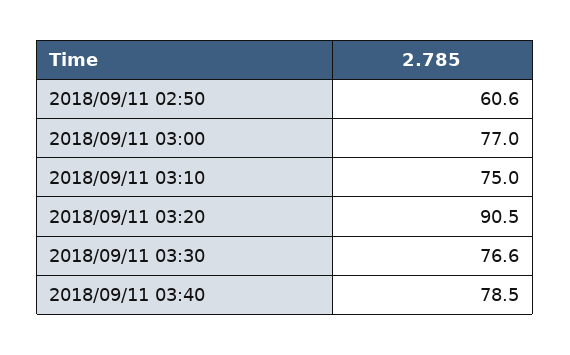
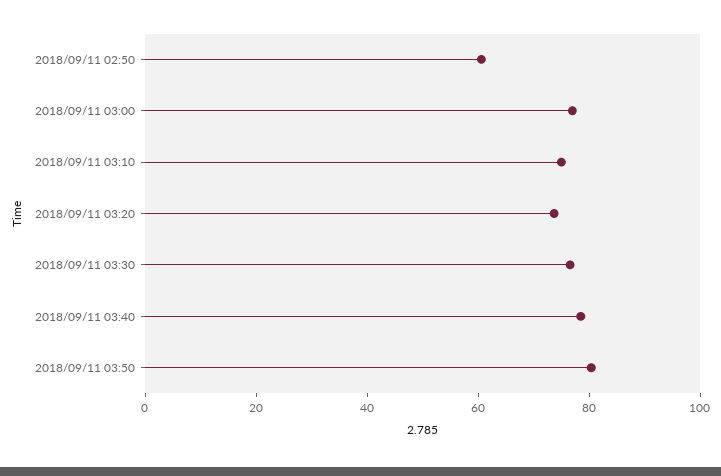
2018/09/11 03:20: 90.5 -> 75
2018/09/11 03:50: none -> 80

